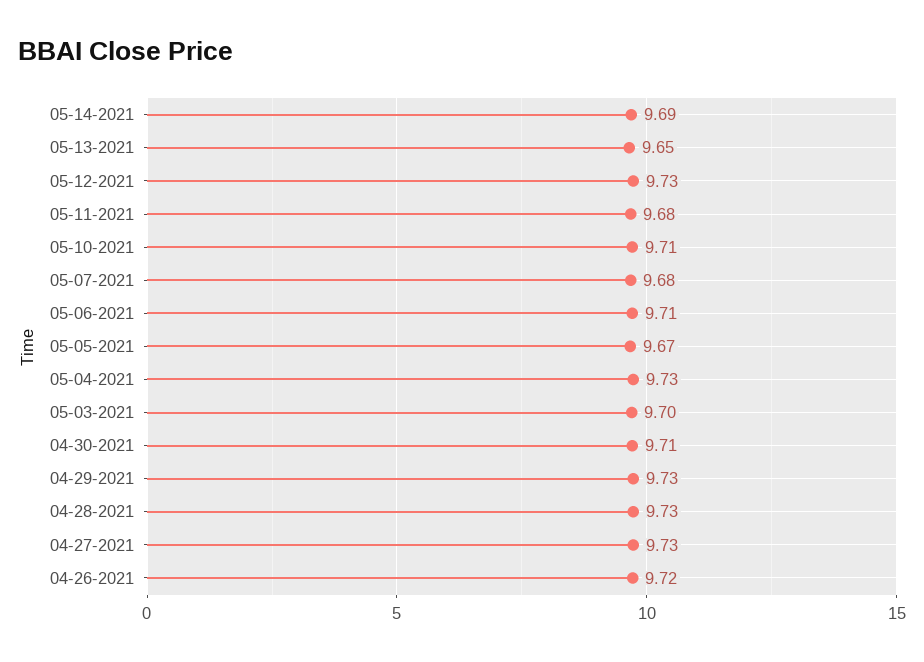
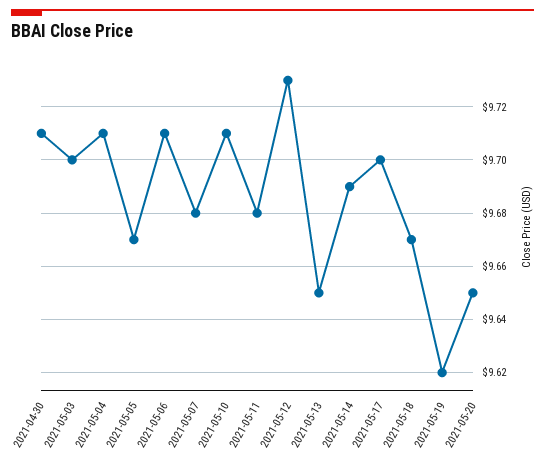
05-04-2021: 9.73 -> 9.71
04-29-2021: 9.73 -> none
04-28-2021: 9.73 -> none
04-27-2021: 9.73 -> none
04-26-2021: 9.72 -> none
2021-05-17: none -> 9.7
2021-05-18: none -> 9.67
2021-05-19: none -> 9.62
2021-05-20: none -> 9.65

